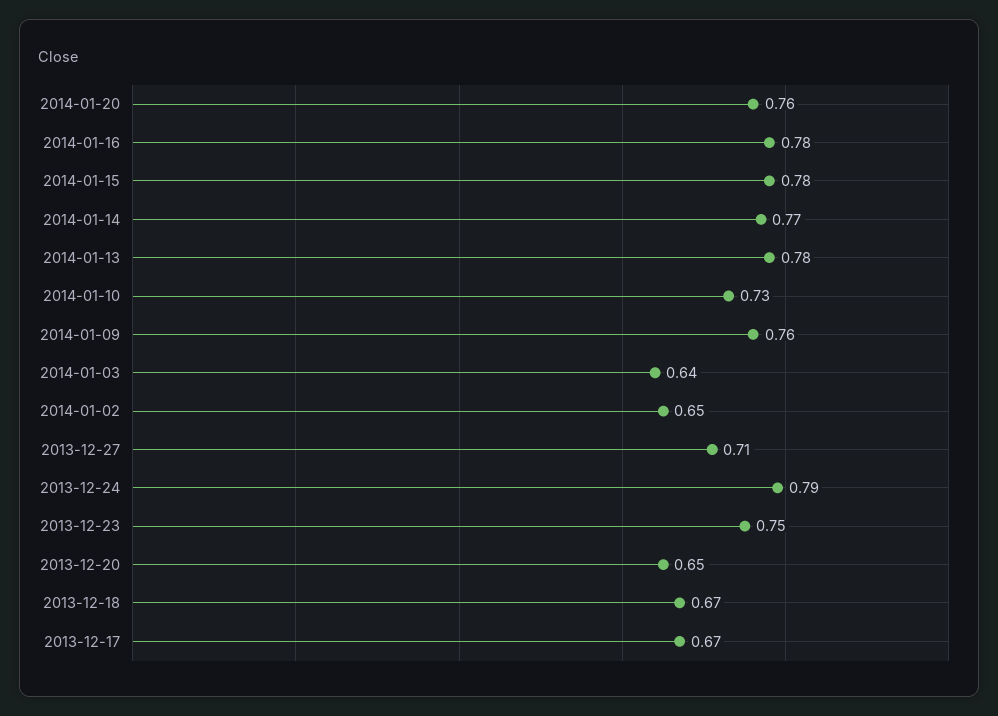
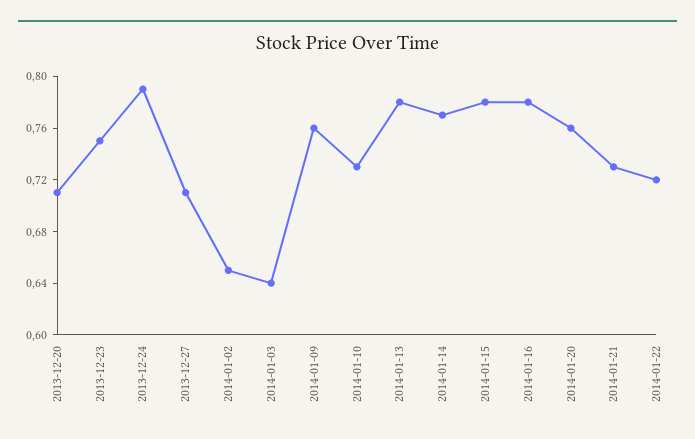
2013-12-20: 0.65 -> 0.71
2013-12-18: 0.67 -> none
2013-12-17: 0.67 -> none
2014-01-21: none -> 0.73
2014-01-22: none -> 0.72

